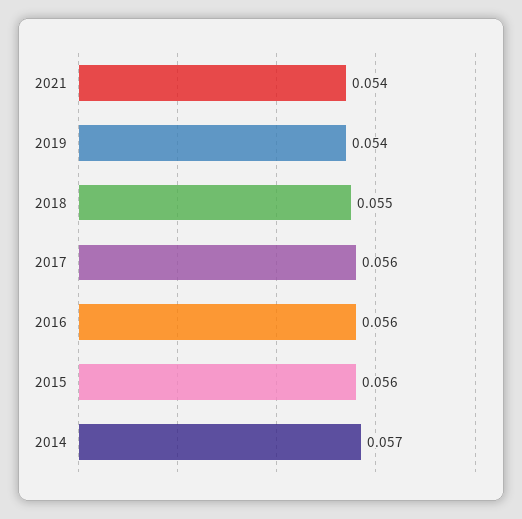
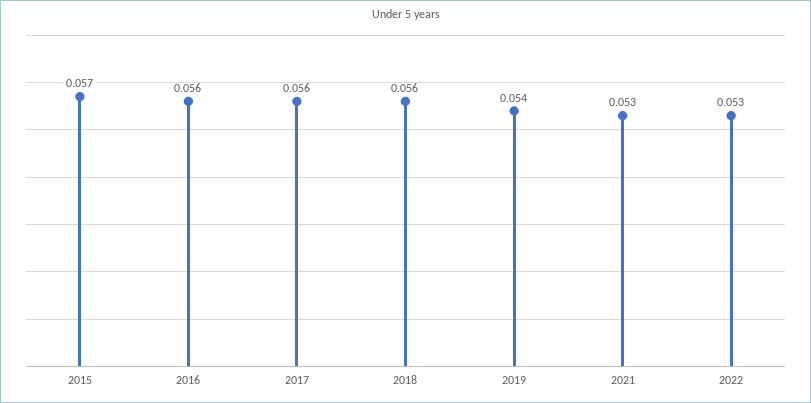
2021: 0.054 -> 0.053
2018: 0.055 -> 0.056
2015: 0.056 -> 0.057
2014: 0.057 -> none
2022: none -> 0.053

